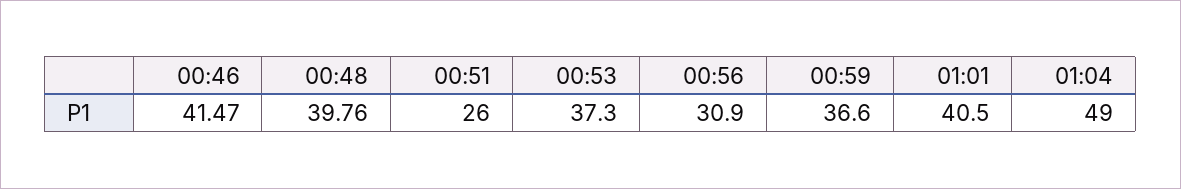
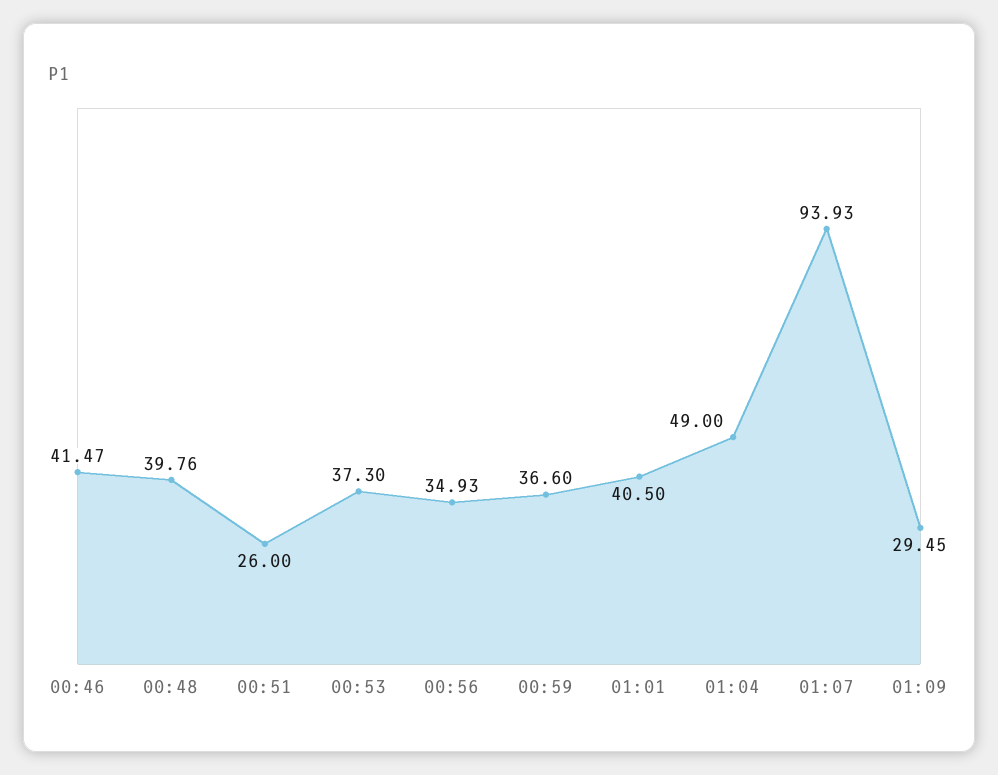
00:56: 30.9 -> 34.93
01:07: none -> 93.93
01:09: none -> 29.45

